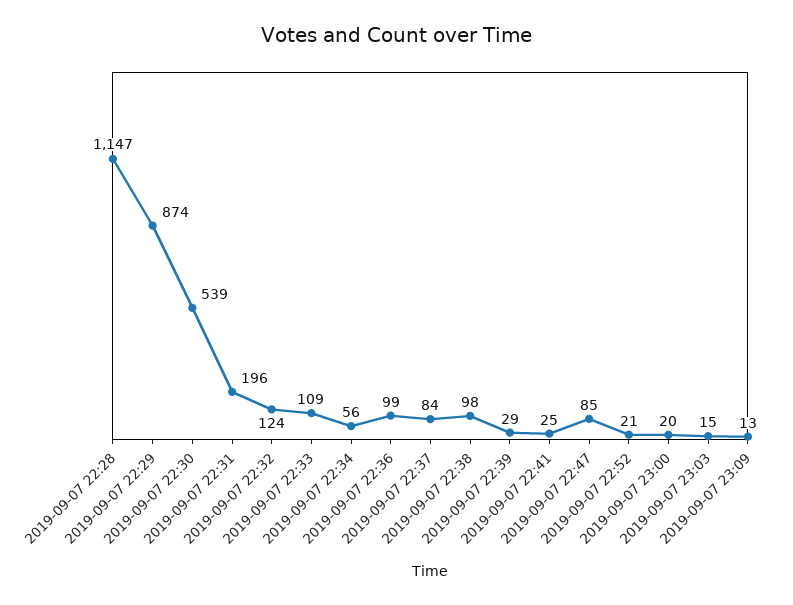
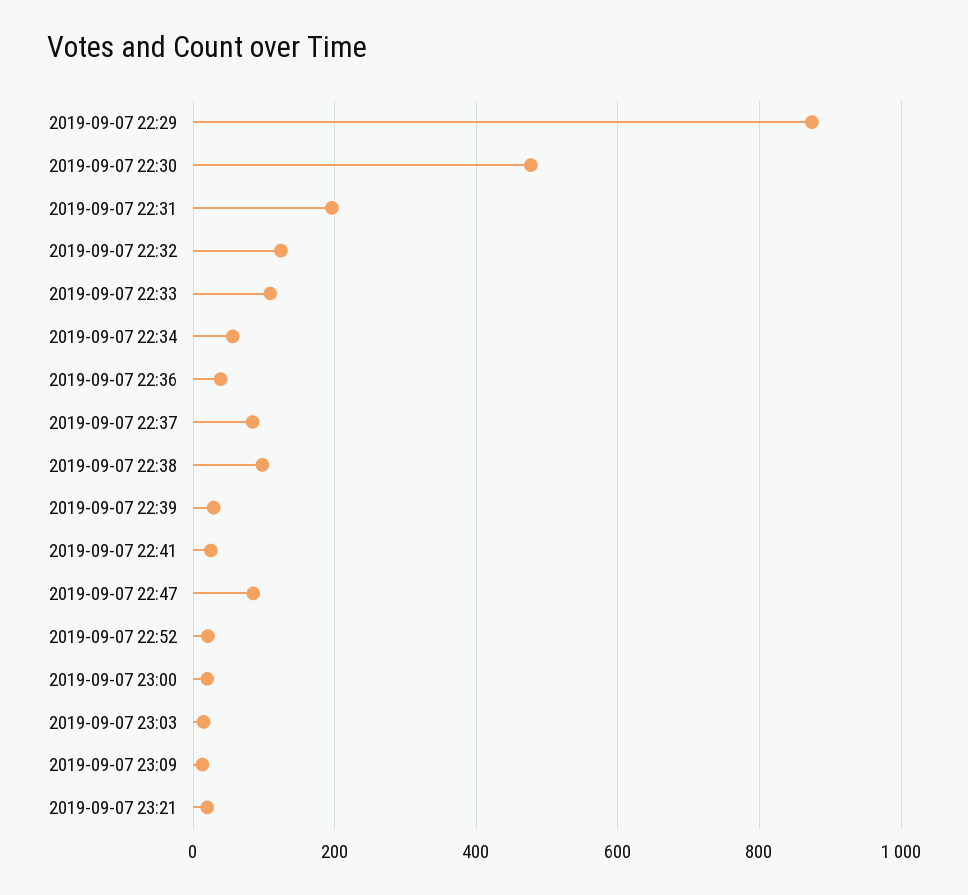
2019-09-07 22:28: 1147 -> none
2019-09-07 22:30: 539 -> 480
2019-09-07 22:36: 99 -> 40
2019-09-07 23:21: none -> 20

